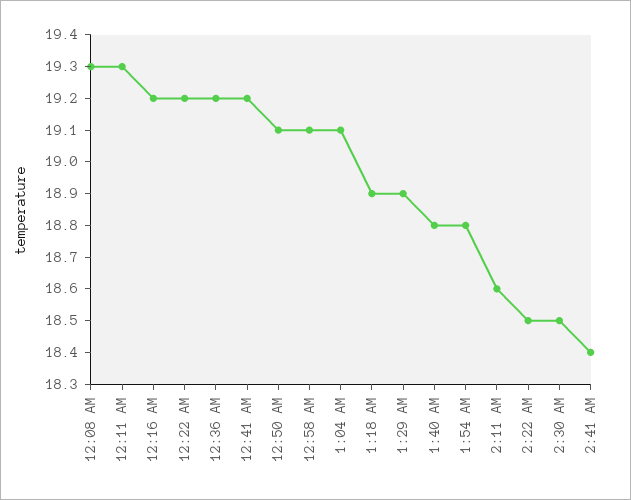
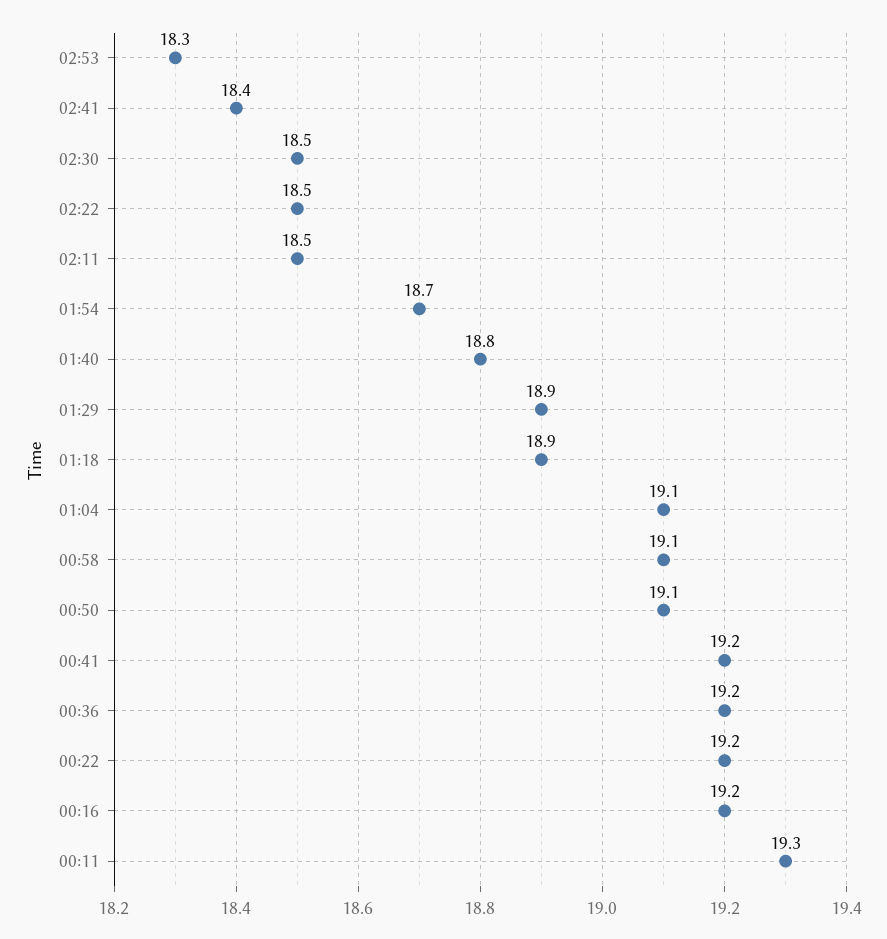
12:08 AM: 19.3 -> none
1:54 AM: 18.8 -> 18.7
2:11 AM: 18.6 -> 18.5
02:53: none -> 18.3

